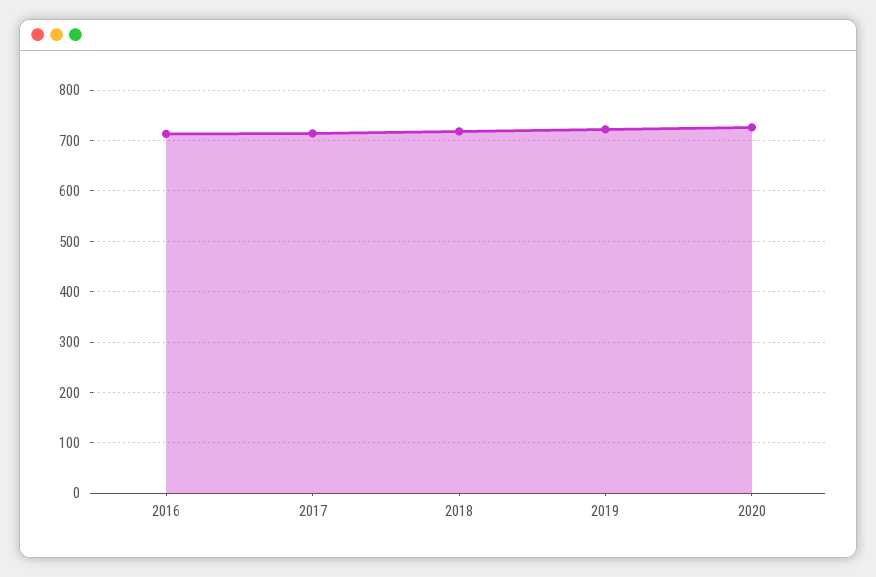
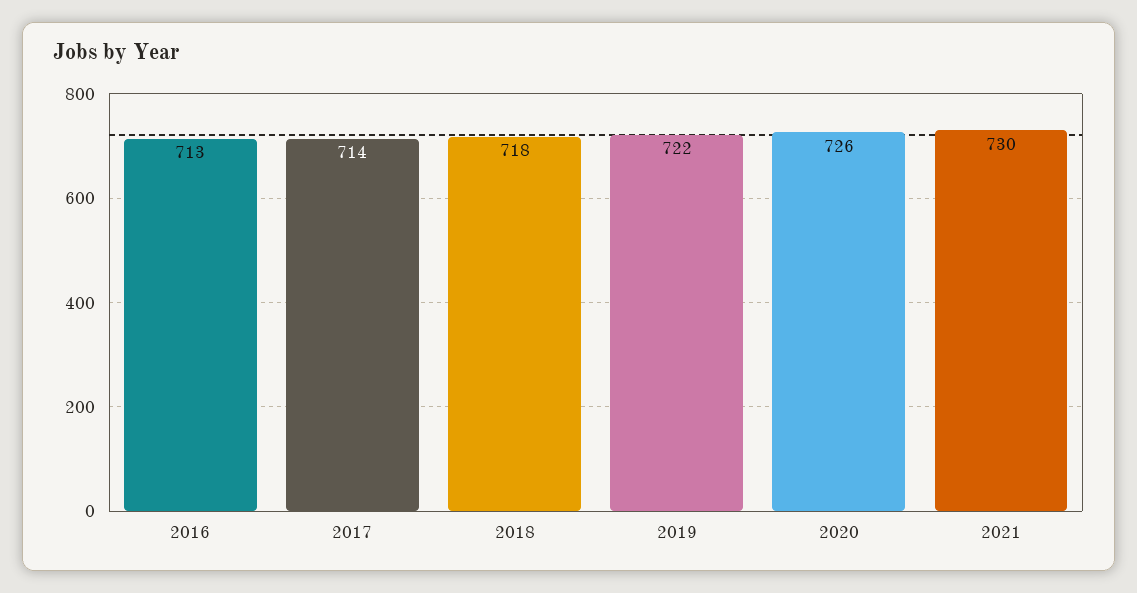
2021: none -> 730

